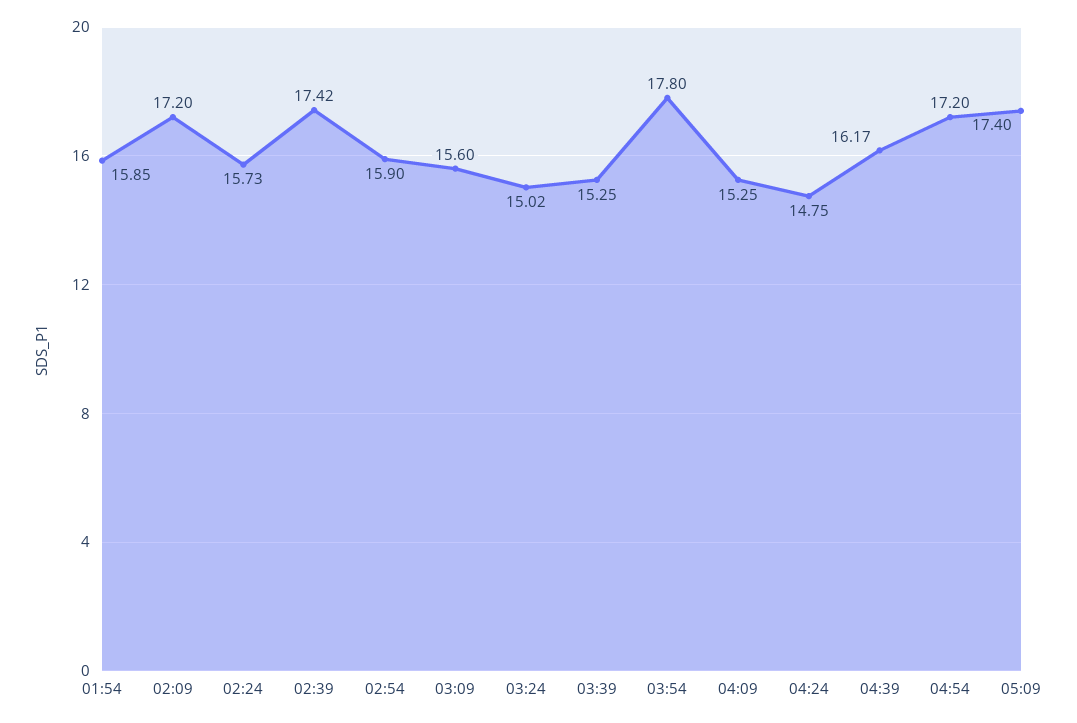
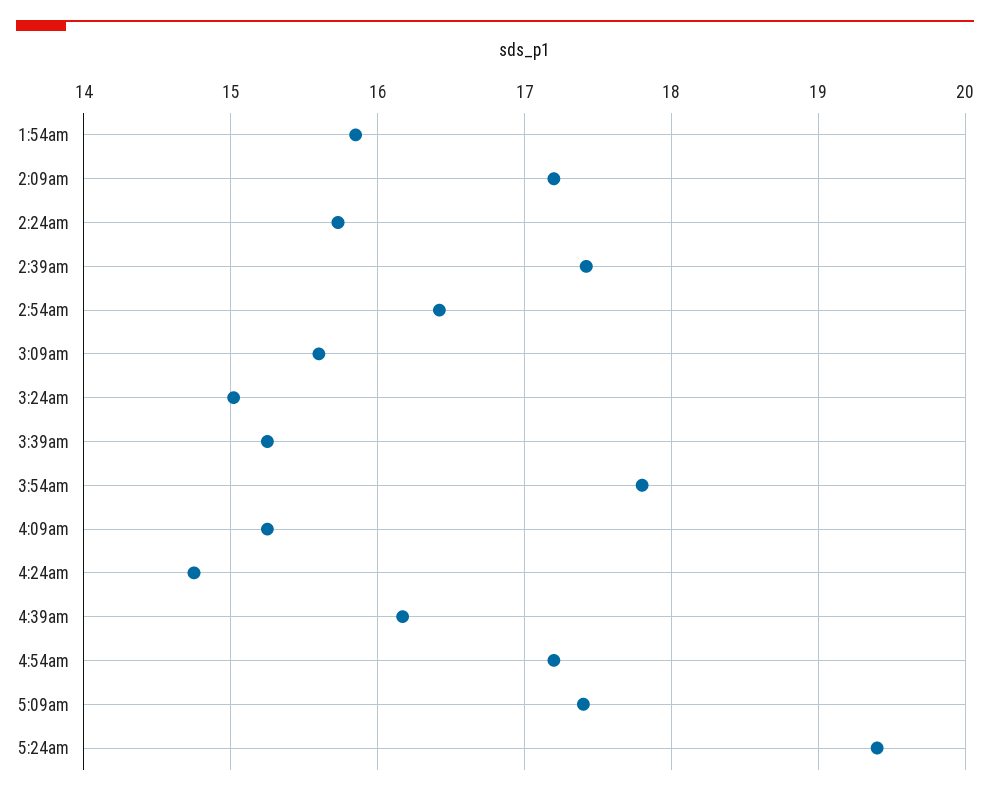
02:54: 15.9 -> 16.4
5:24am: none -> 19.4

